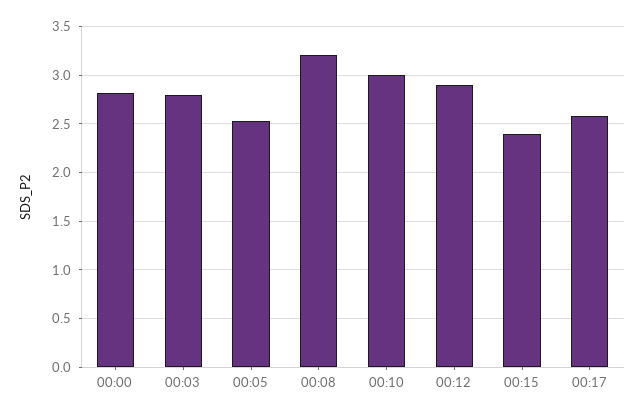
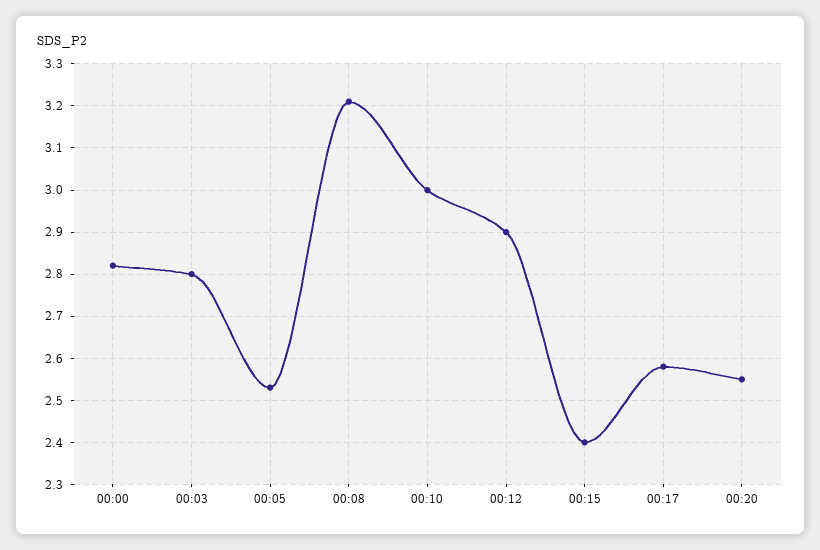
00:20: none -> 2.55

